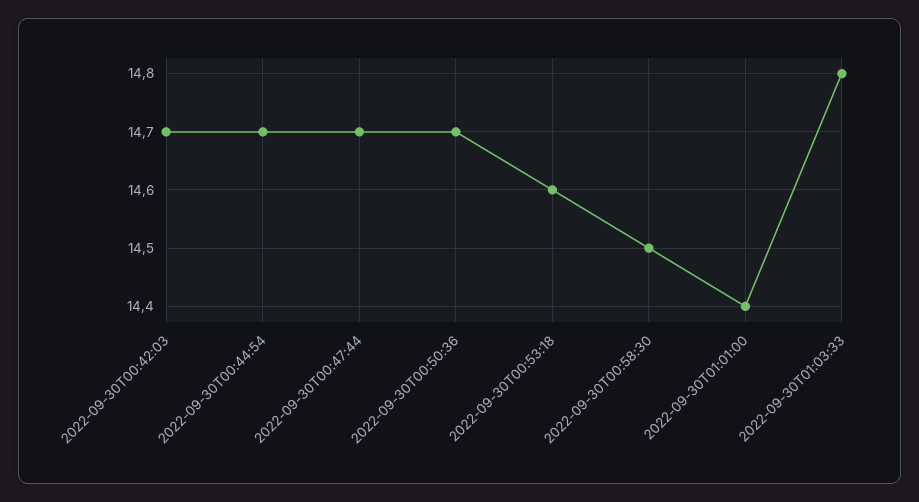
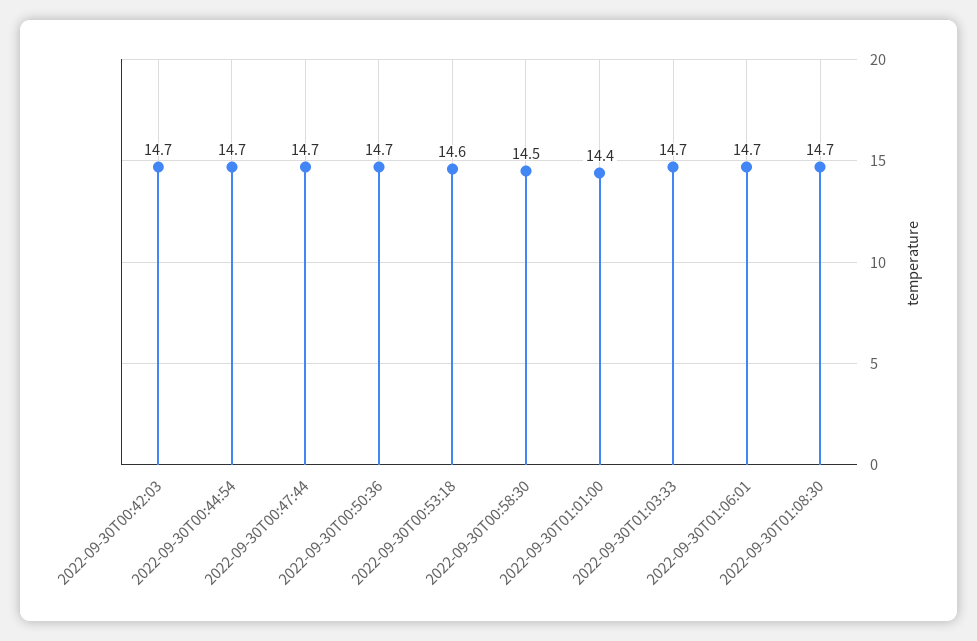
2022-09-30T01:03:33: 14.8 -> 14.7
2022-09-30T01:06:01: none -> 14.7
2022-09-30T01:08:30: none -> 14.7

